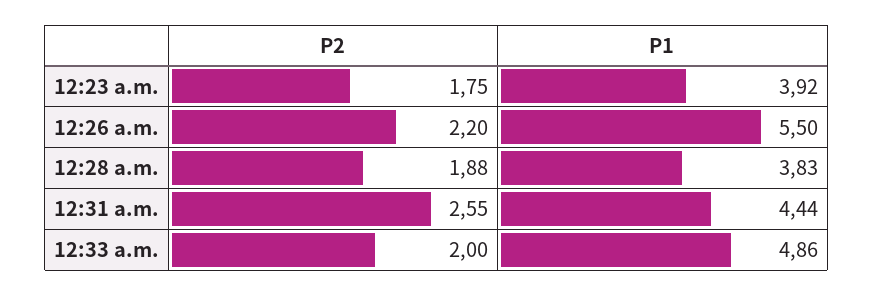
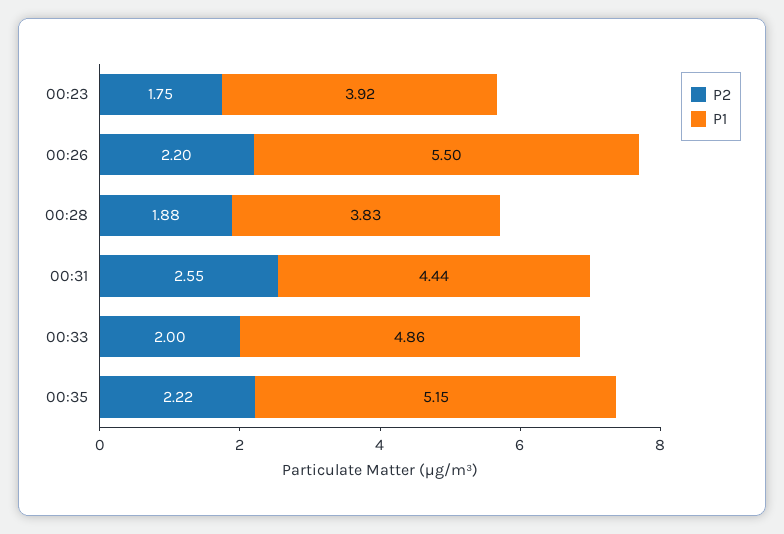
P2, 00:35: none -> 2.22
P1, 00:35: none -> 5.15

